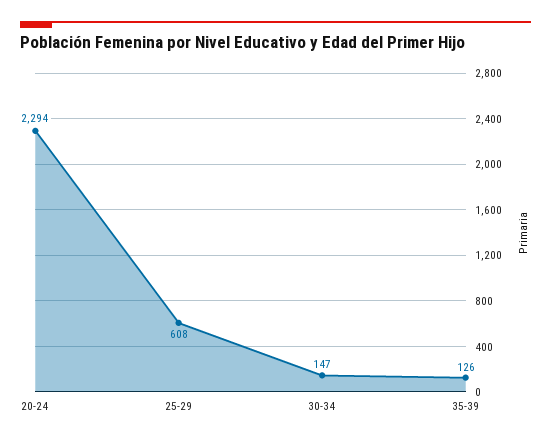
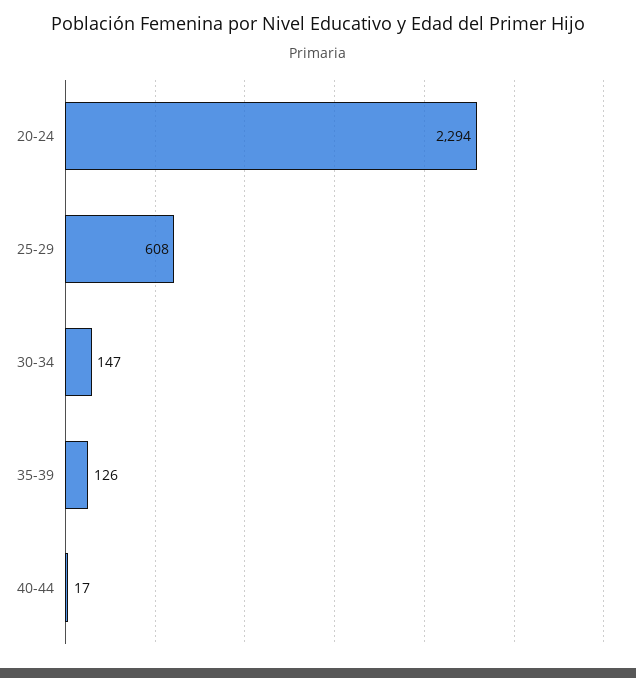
40-44: none -> 17

